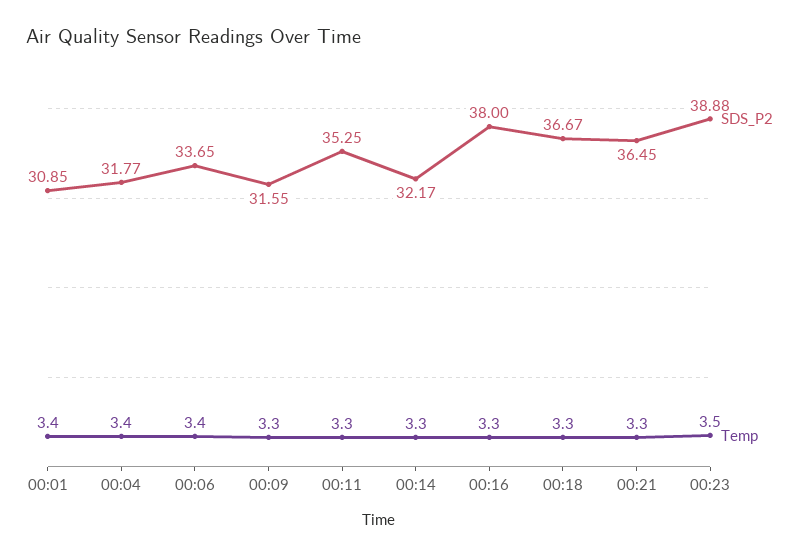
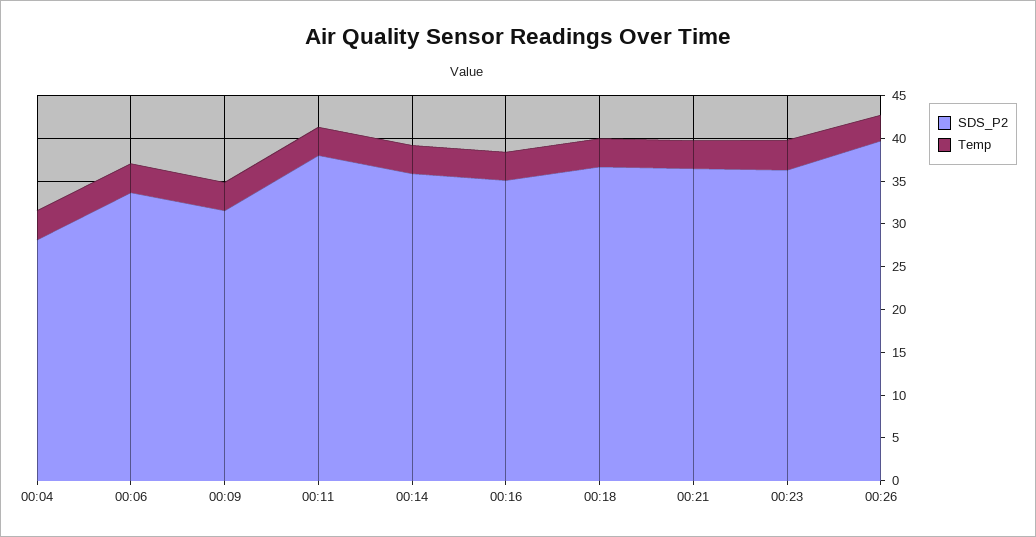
SDS_P2, 00:01: 30.85 -> none
Temp, 00:01: 3.4 -> none
SDS_P2, 00:04: 31.77 -> 28
SDS_P2, 00:11: 35.25 -> 38
SDS_P2, 00:14: 32.17 -> 36
SDS_P2, 00:16: 38 -> 35
SDS_P2, 00:23: 38.88 -> 36
SDS_P2, 00:26: none -> 40
Temp, 00:26: none -> 3

